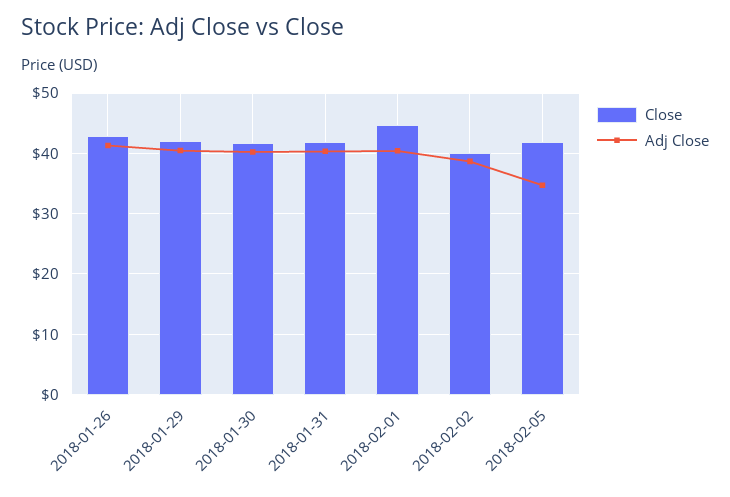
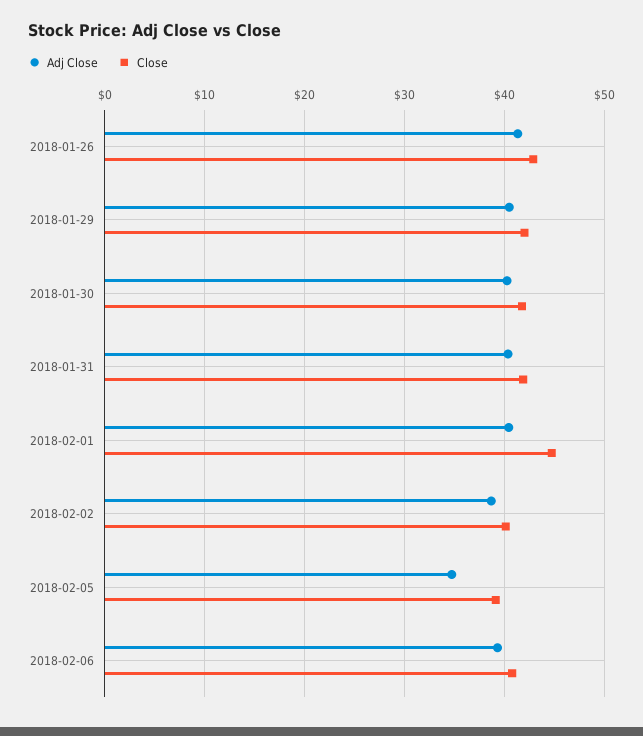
Close, 2018-02-05: 42 -> 39
Adj Close, 2018-02-06: none -> 39
Close, 2018-02-06: none -> 41

